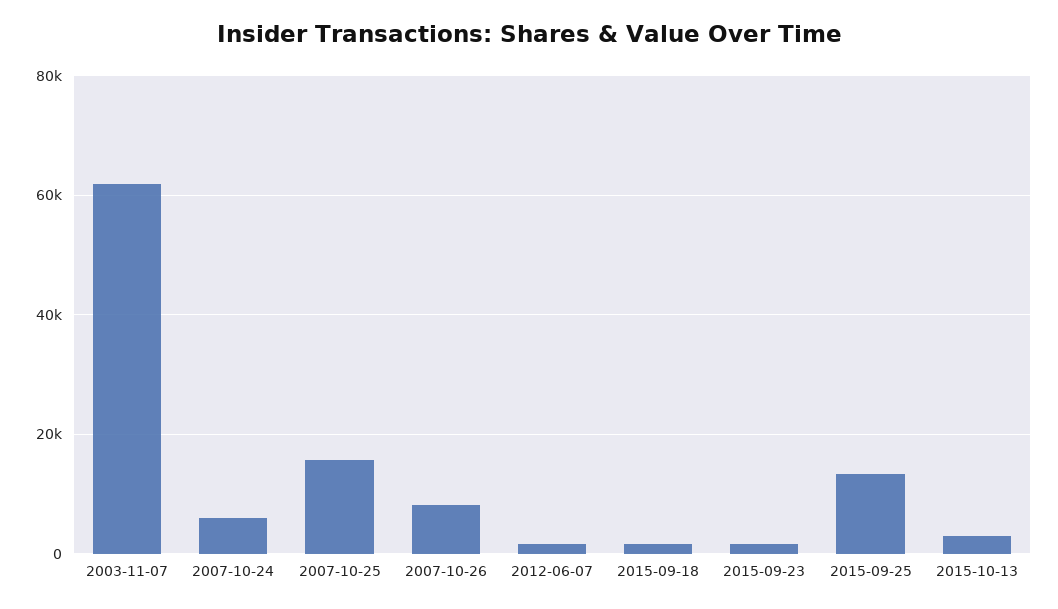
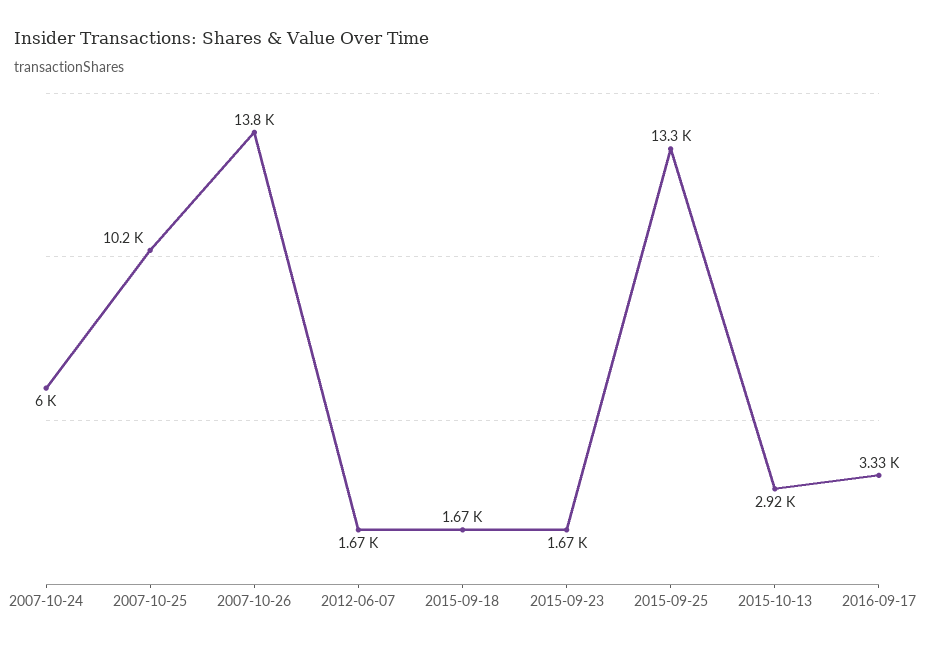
2003-11-07: 62000 -> none
2007-10-25: 16000 -> 10200
2007-10-26: 8000 -> 13800
2016-09-17: none -> 3330

